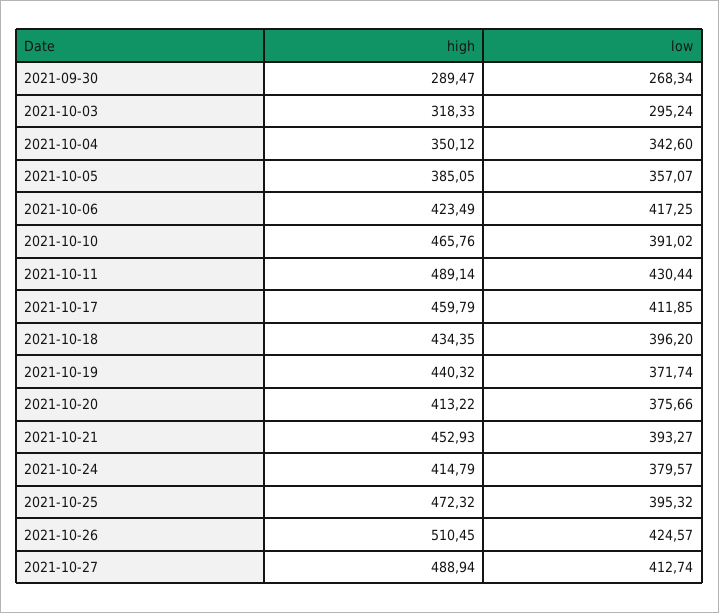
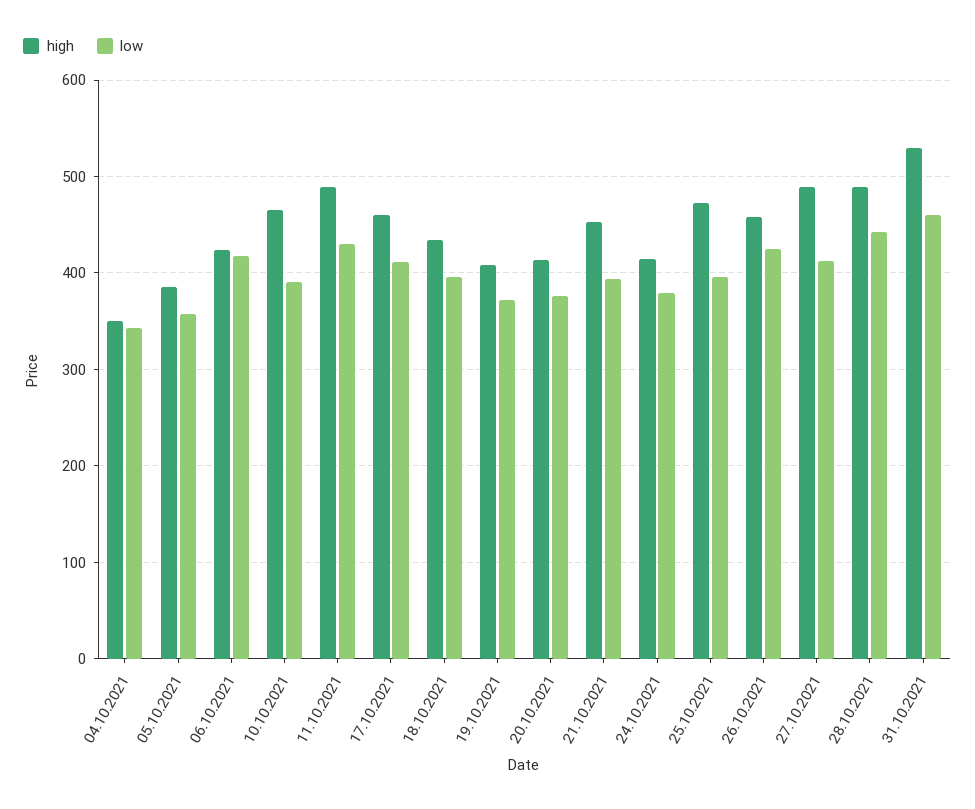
high, 2021-09-30: 289.47 -> none
low, 2021-09-30: 268.34 -> none
high, 2021-10-03: 318.33 -> none
low, 2021-10-03: 295.24 -> none
high, 2021-10-19: 440.32 -> 410
high, 2021-10-26: 510.45 -> 460
high, 28.10.2021: none -> 490
low, 28.10.2021: none -> 440
high, 31.10.2021: none -> 530
low, 31.10.2021: none -> 460

